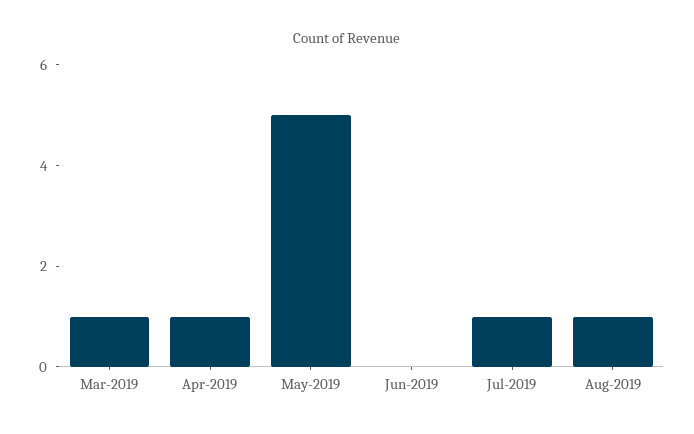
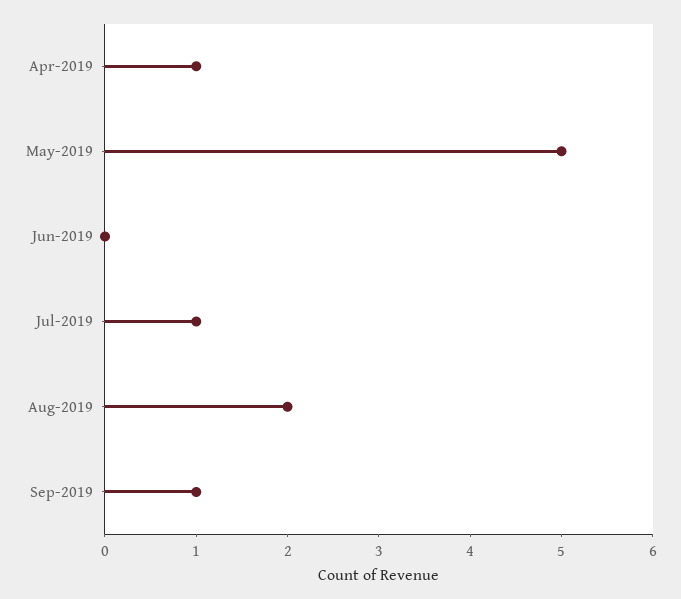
Mar-2019: 1 -> none
Aug-2019: 1 -> 2
Sep-2019: none -> 1

